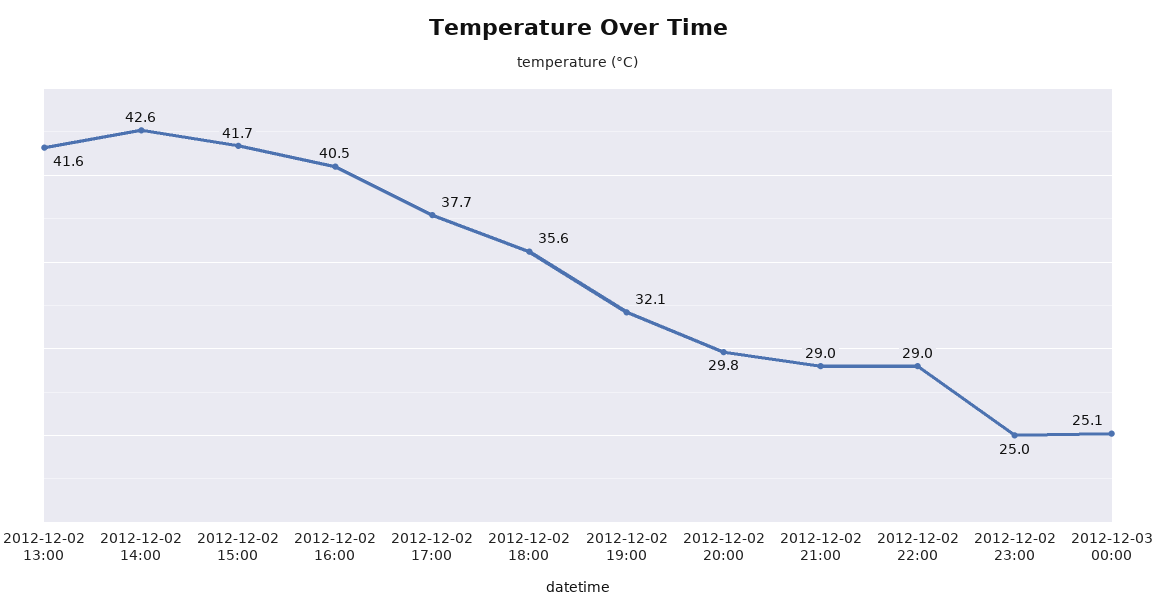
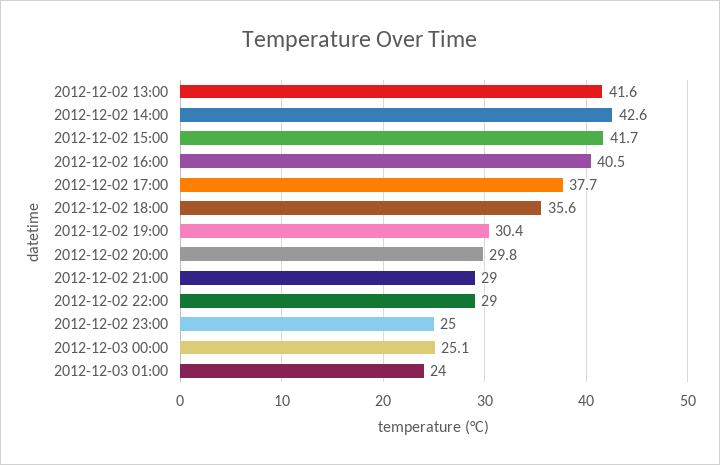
2012-12-02 19:00: 32.1 -> 30.4
2012-12-03 01:00: none -> 24

